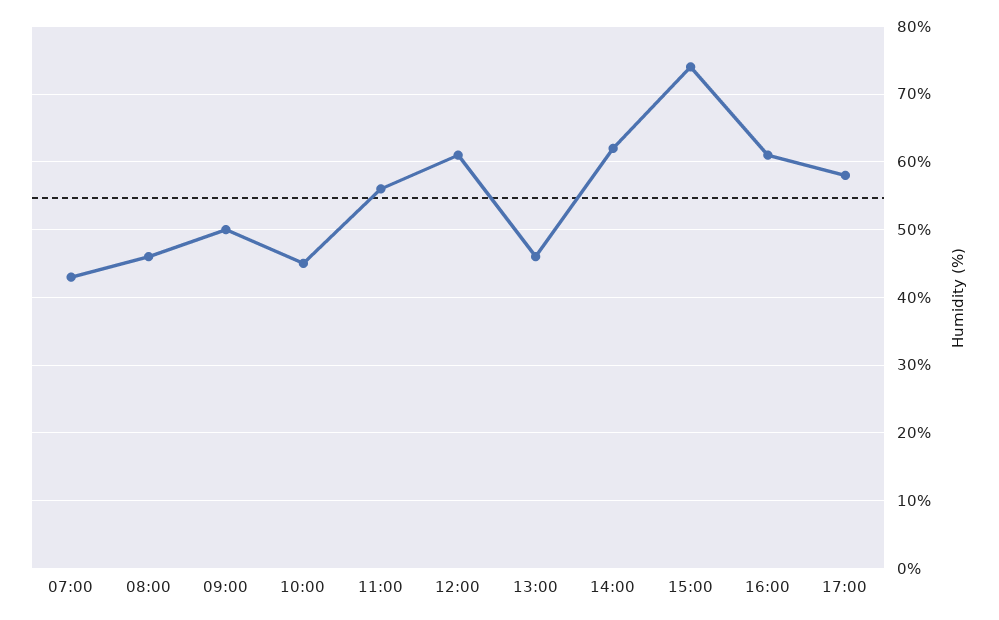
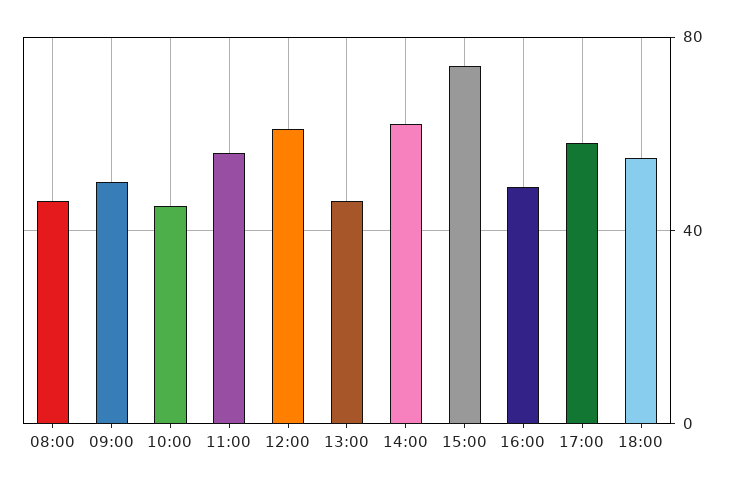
07:00: 43 -> none
16:00: 61 -> 50
18:00: none -> 55

